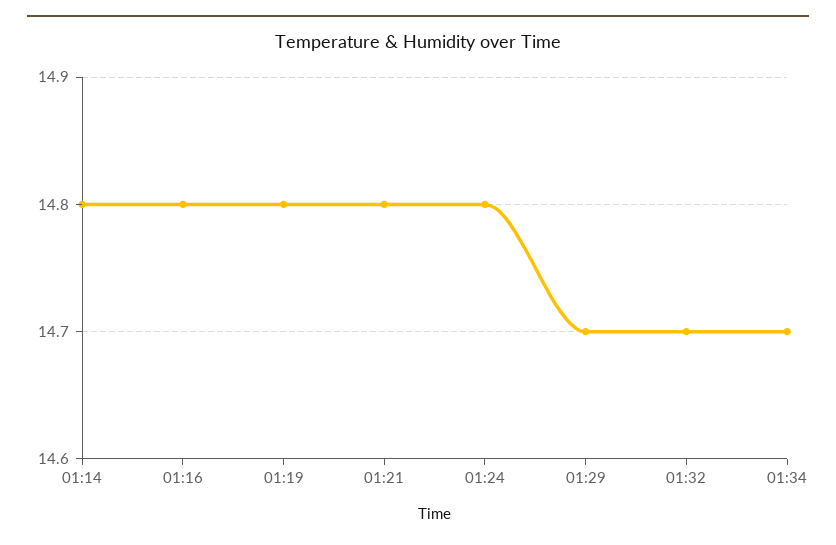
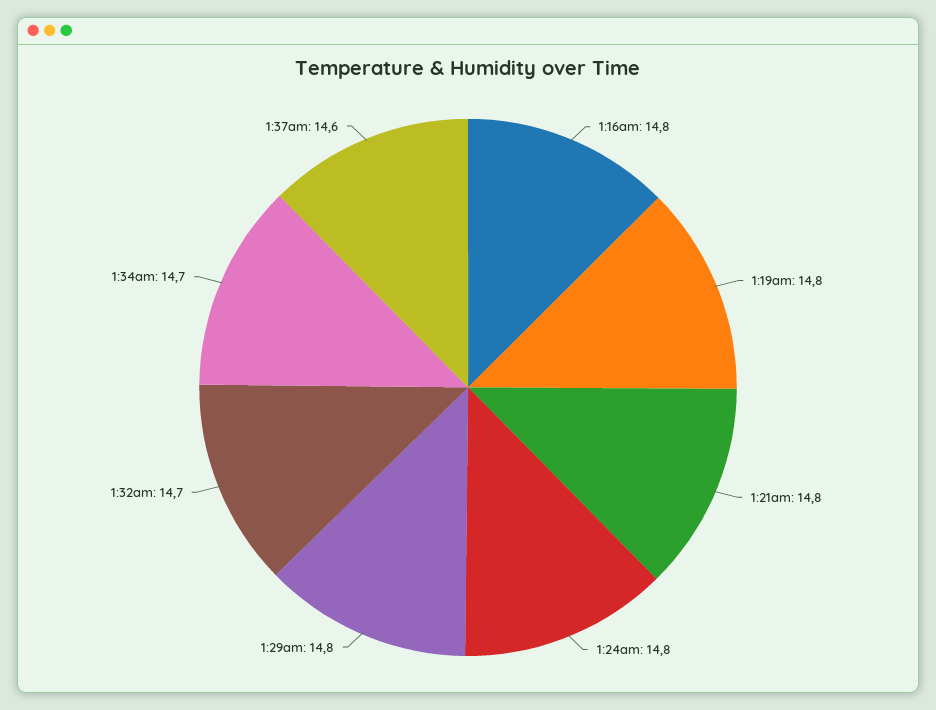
01:14: 14.8 -> none
01:29: 14.7 -> 14.8
1:37am: none -> 14.6

